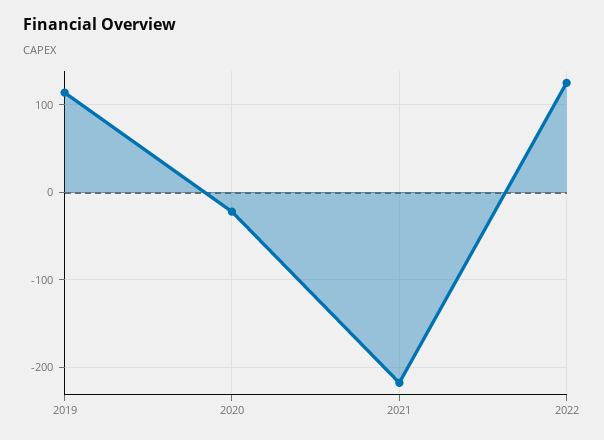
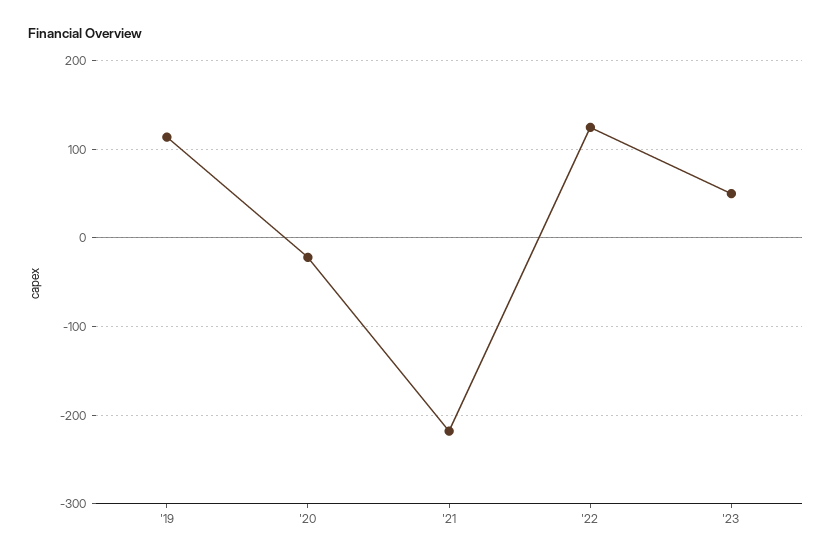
'23: none -> 50

